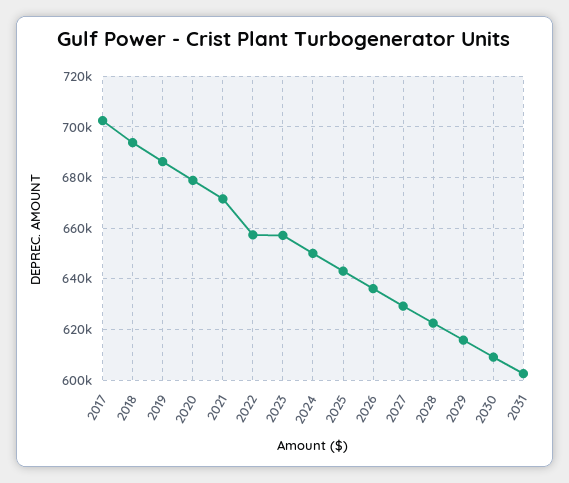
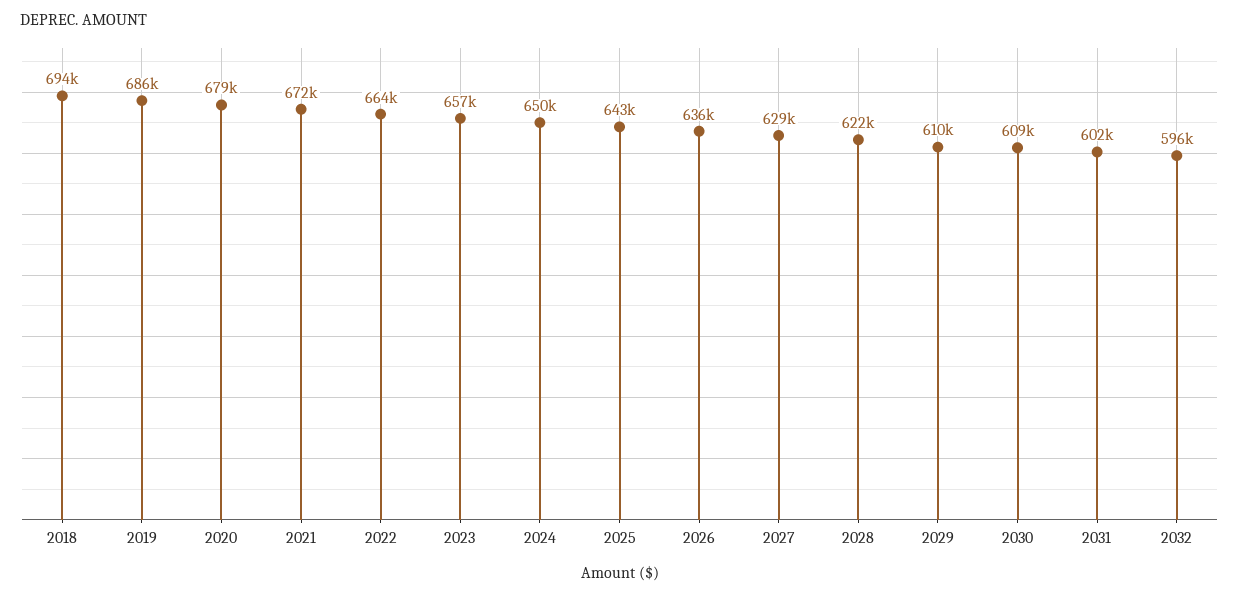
2017: 702500 -> none
2022: 657500 -> 664000
2029: 615000 -> 610000
2032: none -> 596000

